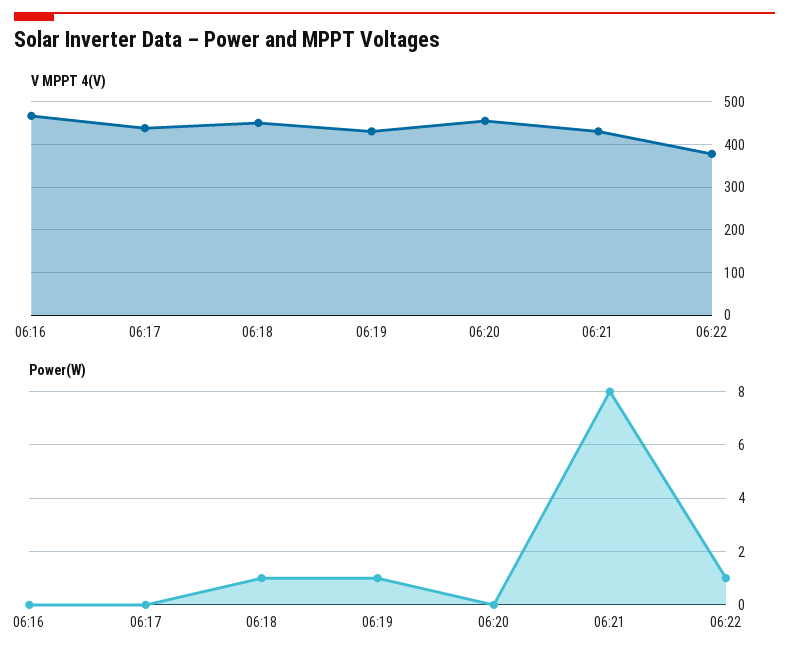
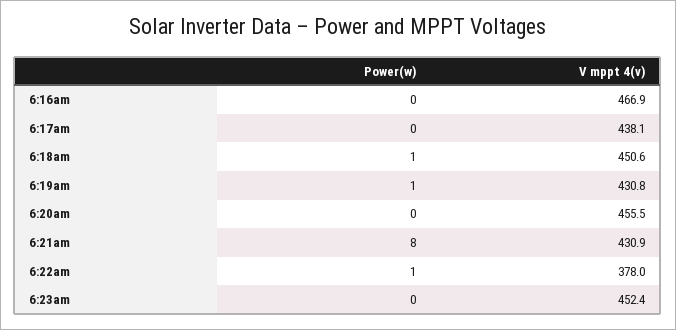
Power(W), 6:23am: none -> 0
V MPPT 4(V), 6:23am: none -> 452.4

